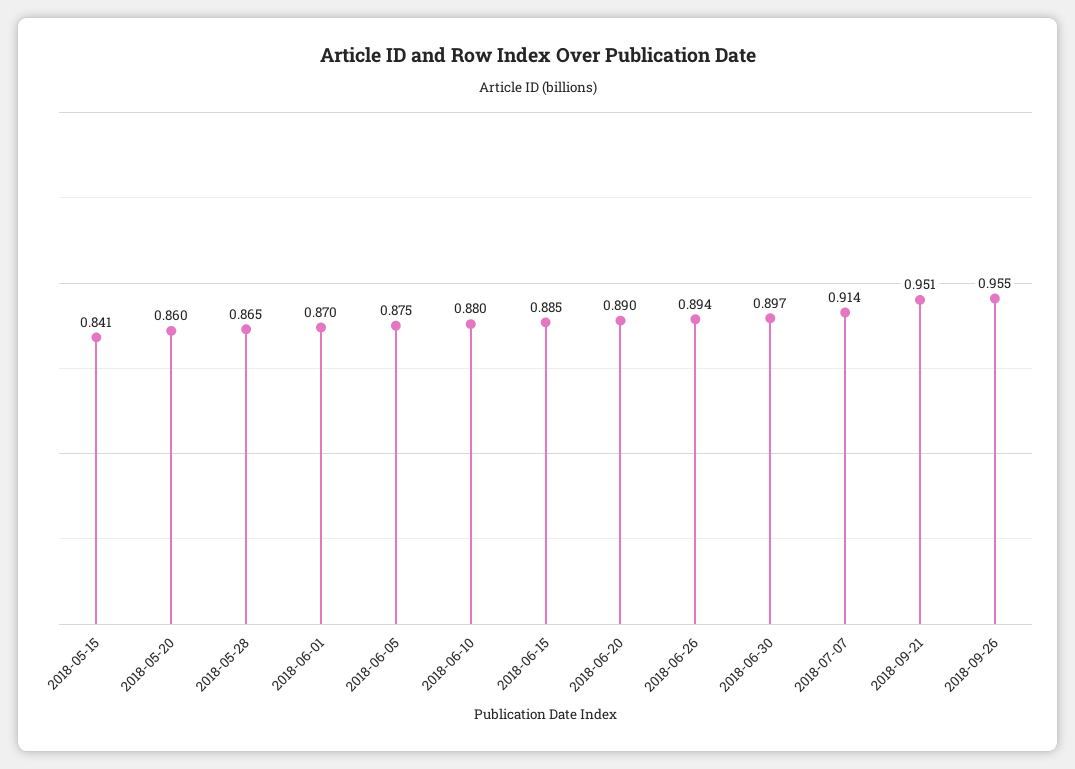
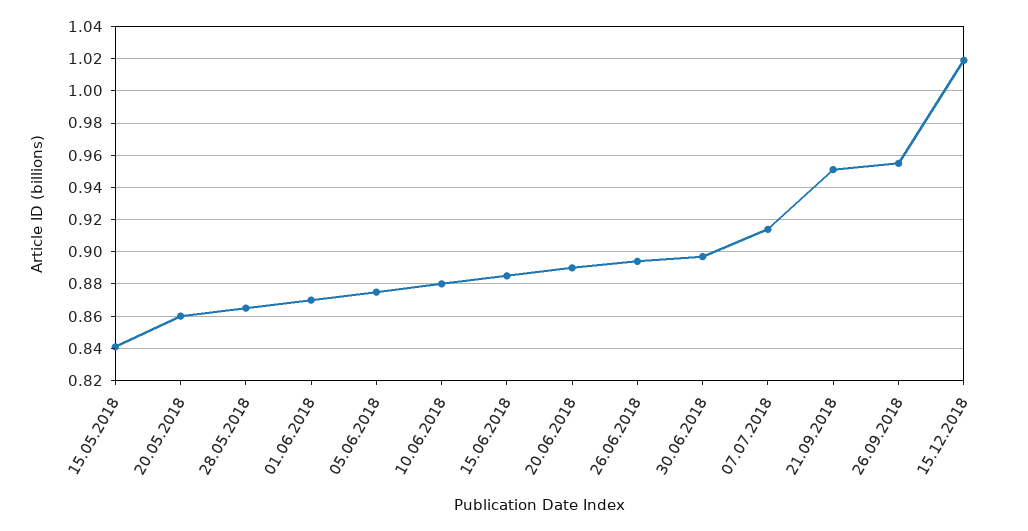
15.12.2018: none -> 1.02

